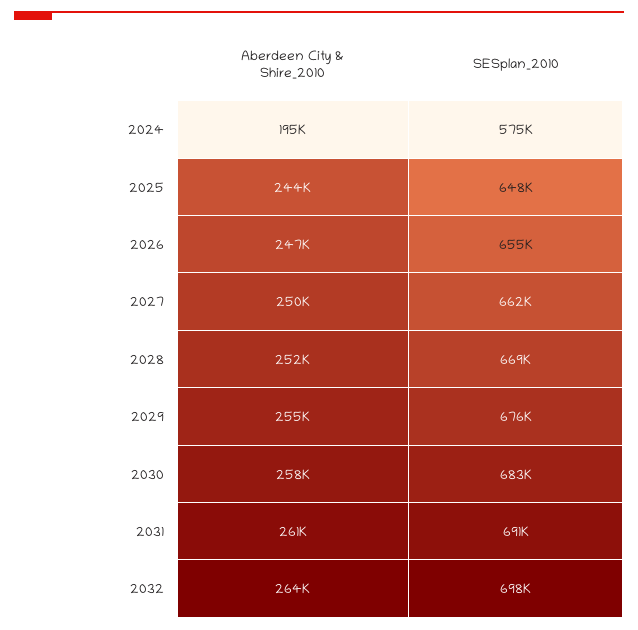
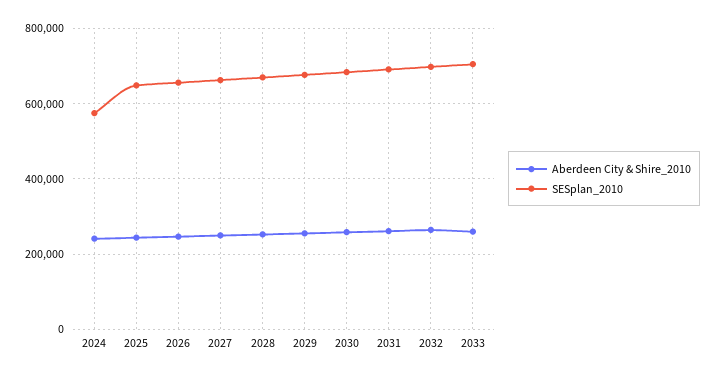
Aberdeen City & Shire_2010, 2024: 195000 -> 240000
Aberdeen City & Shire_2010, 2033: none -> 260000
SESplan_2010, 2033: none -> 700000

